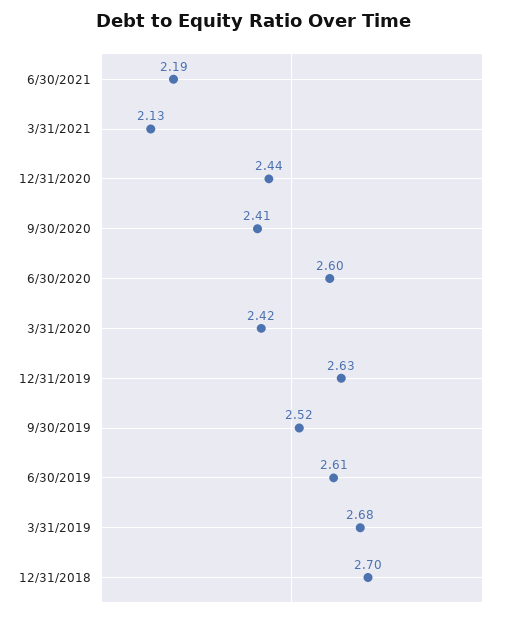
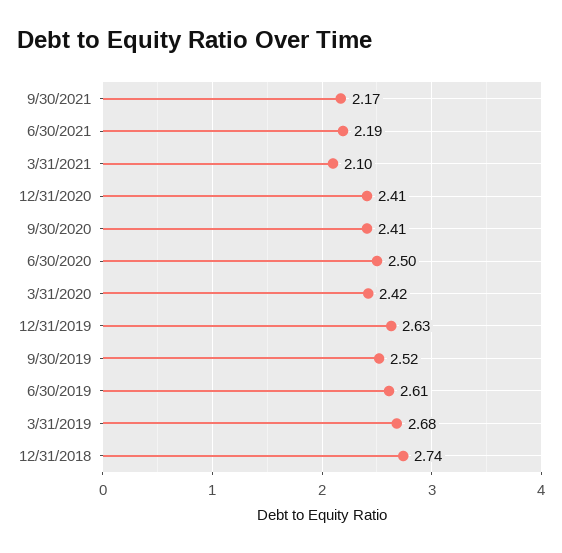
3/31/2021: 2.13 -> 2.1
12/31/2020: 2.44 -> 2.41
6/30/2020: 2.6 -> 2.5
12/31/2018: 2.7 -> 2.74
9/30/2021: none -> 2.17

